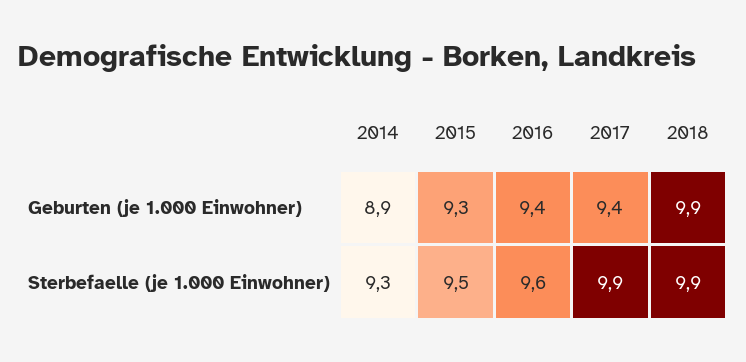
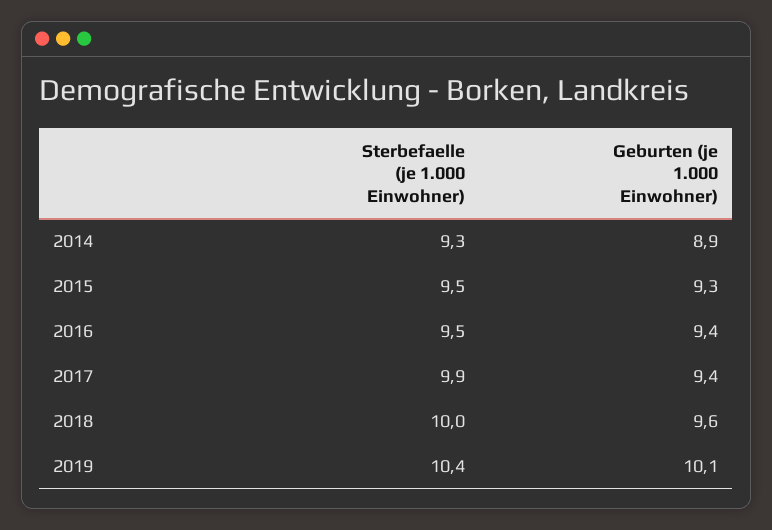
2018, Geburten (je 1.000 Einwohner): 9.9 -> 9.6
2016, Sterbefaelle (je 1.000 Einwohner): 9.6 -> 9.5
2018, Sterbefaelle (je 1.000 Einwohner): 9.9 -> 10
2019, Sterbefaelle (je 1.000 Einwohner): none -> 10.4
2019, Geburten (je 1.000 Einwohner): none -> 10.1

